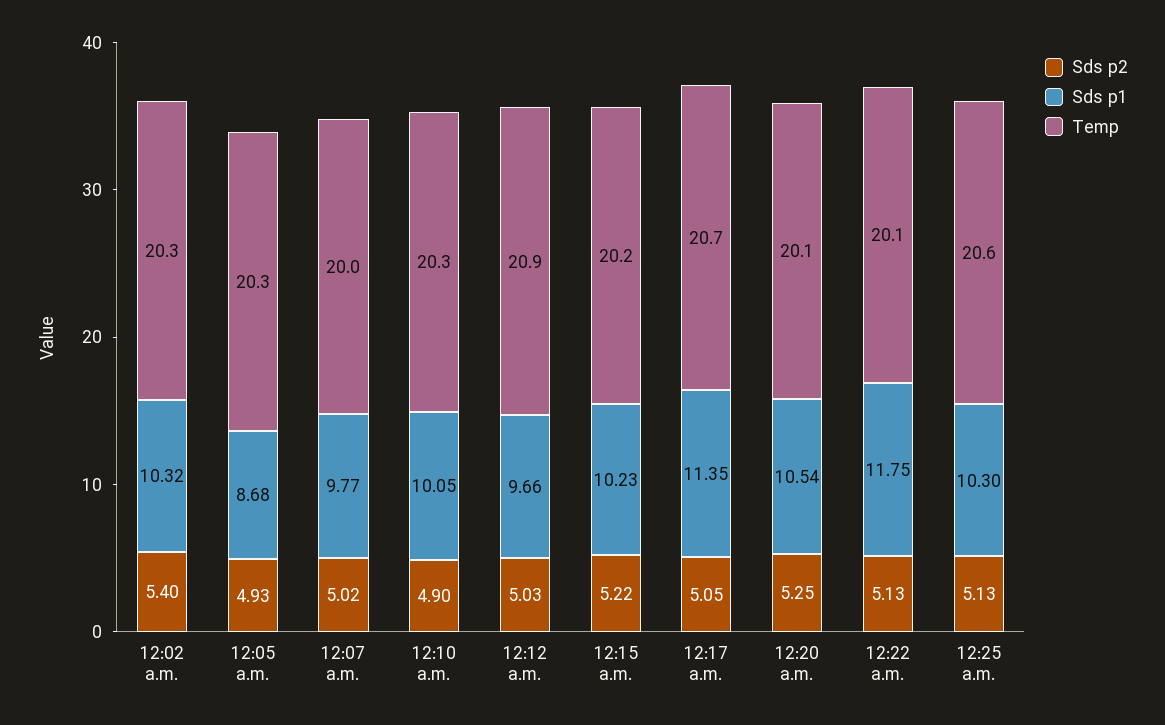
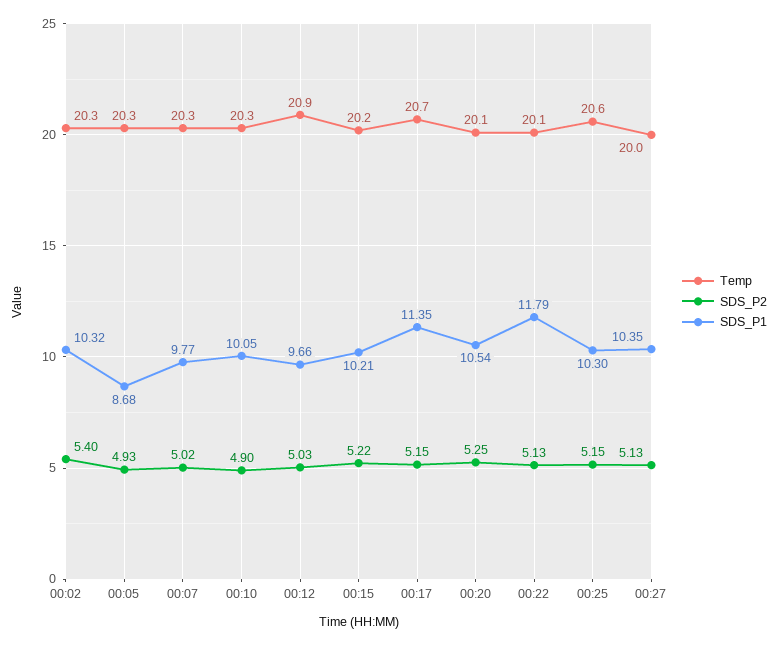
Temp, 12:07 a.m.: 20 -> 20.3
Sds p1, 12:15 a.m.: 10.23 -> 10.21
Sds p2, 12:17 a.m.: 5.05 -> 5.15
Sds p1, 12:22 a.m.: 11.75 -> 11.79
Sds p2, 12:25 a.m.: 5.13 -> 5.15
Temp, 00:27: none -> 20
Sds p2, 00:27: none -> 5.13
Sds p1, 00:27: none -> 10.35

